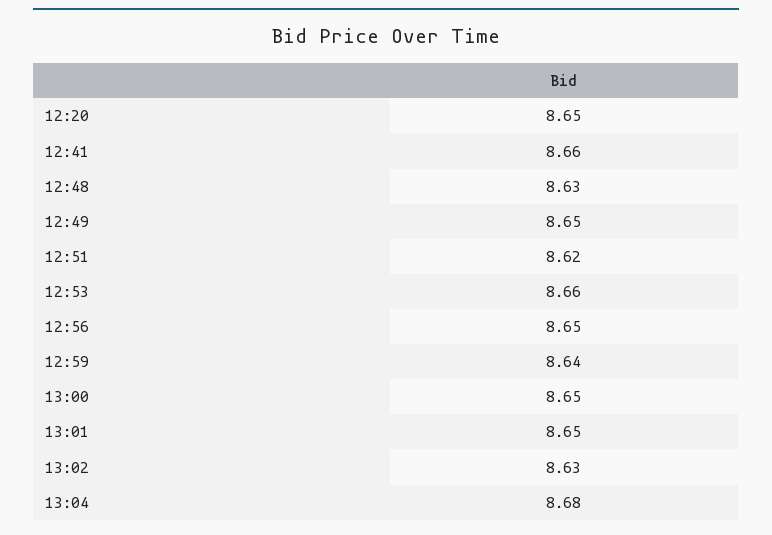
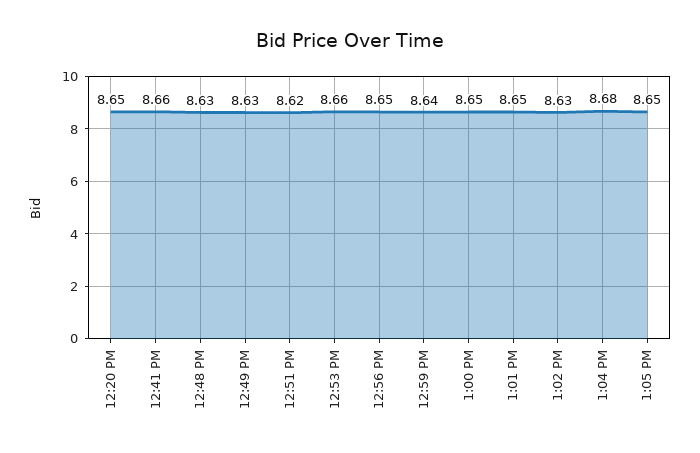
12:49: 8.65 -> 8.63
1:05 PM: none -> 8.65

